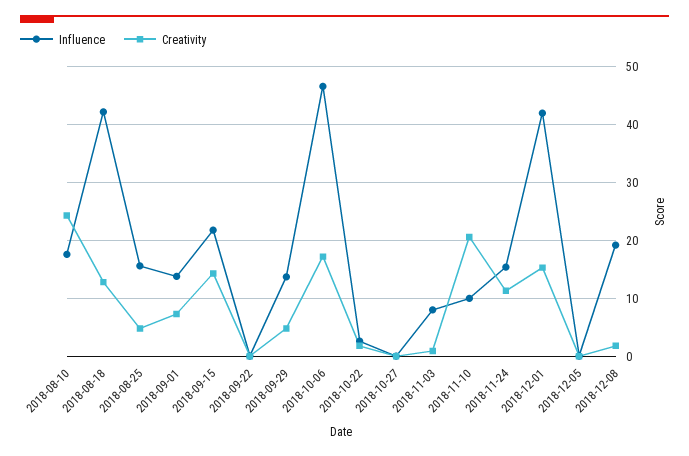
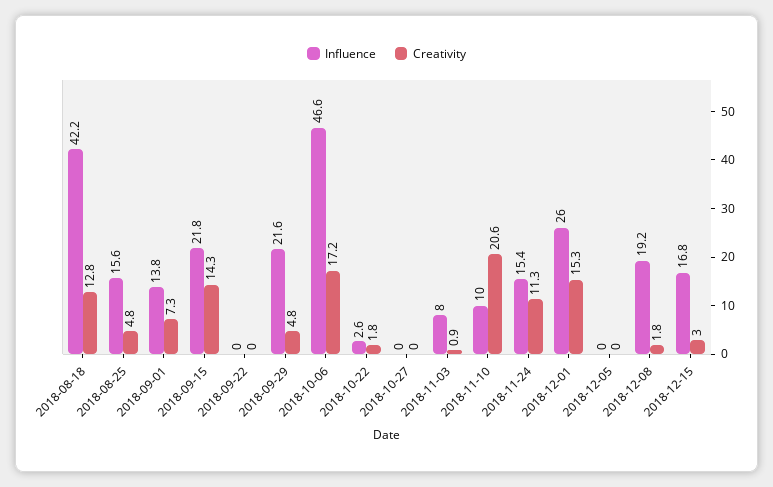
Influence, 2018-08-10: 18 -> none
Creativity, 2018-08-10: 24 -> none
Influence, 2018-09-29: 14 -> 21.6
Influence, 2018-12-01: 42 -> 26
Influence, 2018-12-15: none -> 16.8
Creativity, 2018-12-15: none -> 3

